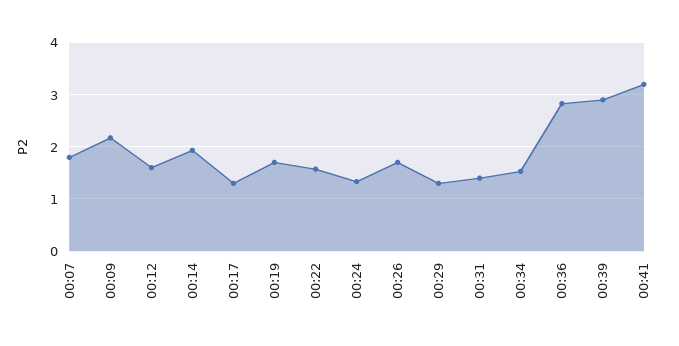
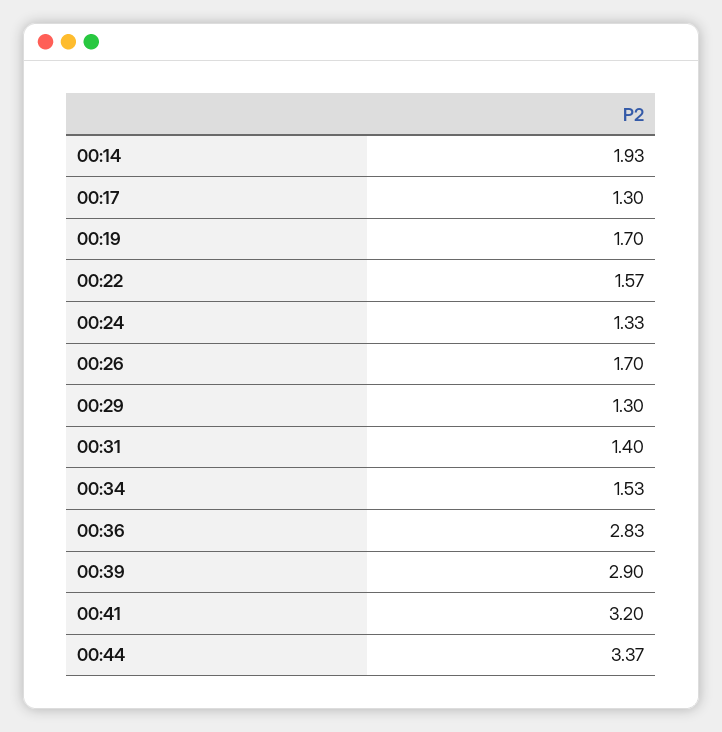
00:07: 1.8 -> none
00:09: 2.2 -> none
00:12: 1.6 -> none
00:44: none -> 3.37

